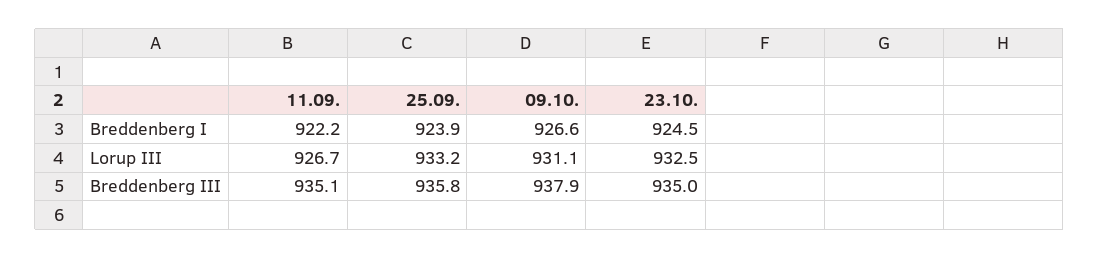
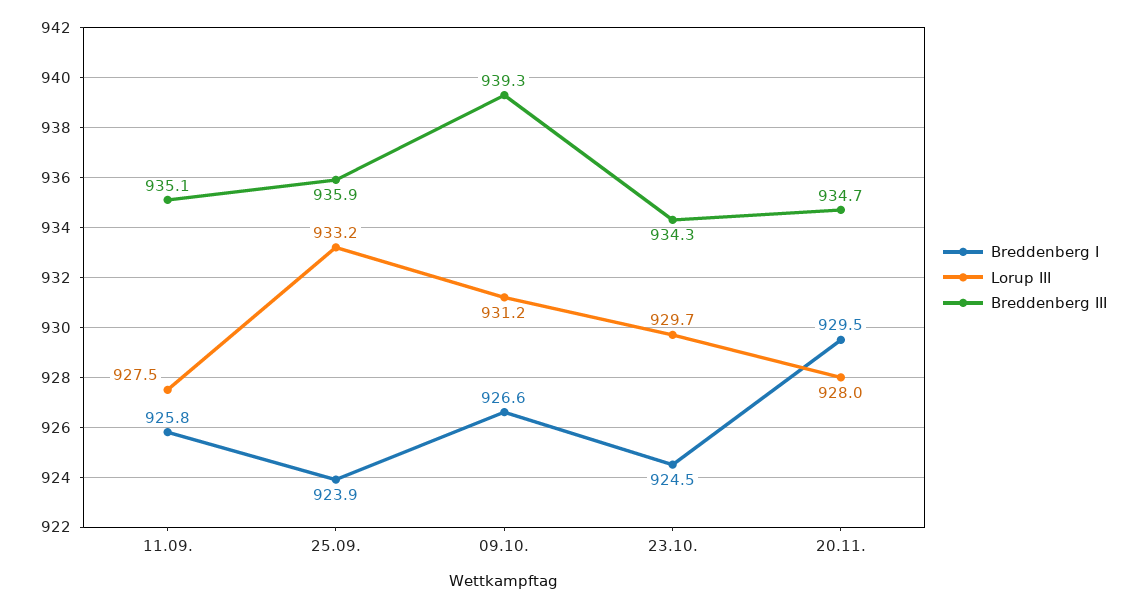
Breddenberg I, 11.09.: 922.2 -> 925.8
Lorup III, 11.09.: 926.7 -> 927.5
Lorup III, 09.10.: 931.1 -> 931.2
Lorup III, 23.10.: 932.5 -> 929.7
Breddenberg III, 25.09.: 935.8 -> 935.9
Breddenberg III, 09.10.: 937.9 -> 939.3
Breddenberg III, 23.10.: 935 -> 934.3
Breddenberg I, 20.11.: none -> 929.5
Lorup III, 20.11.: none -> 928
Breddenberg III, 20.11.: none -> 934.7

